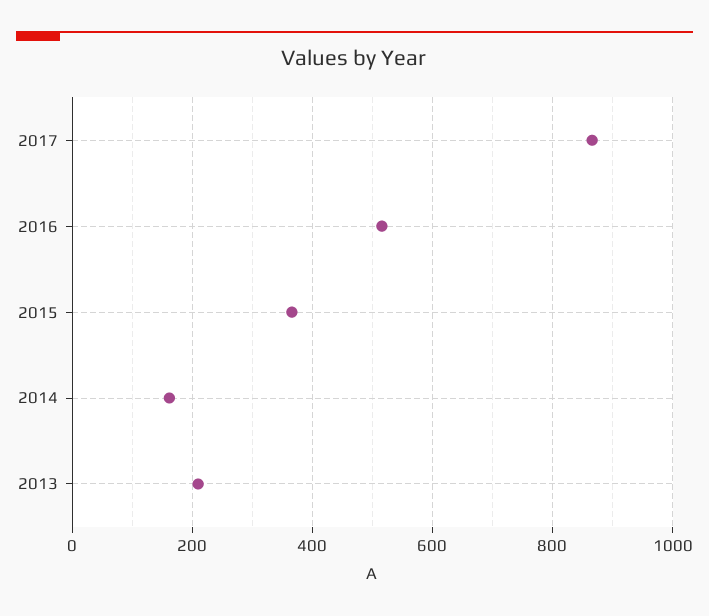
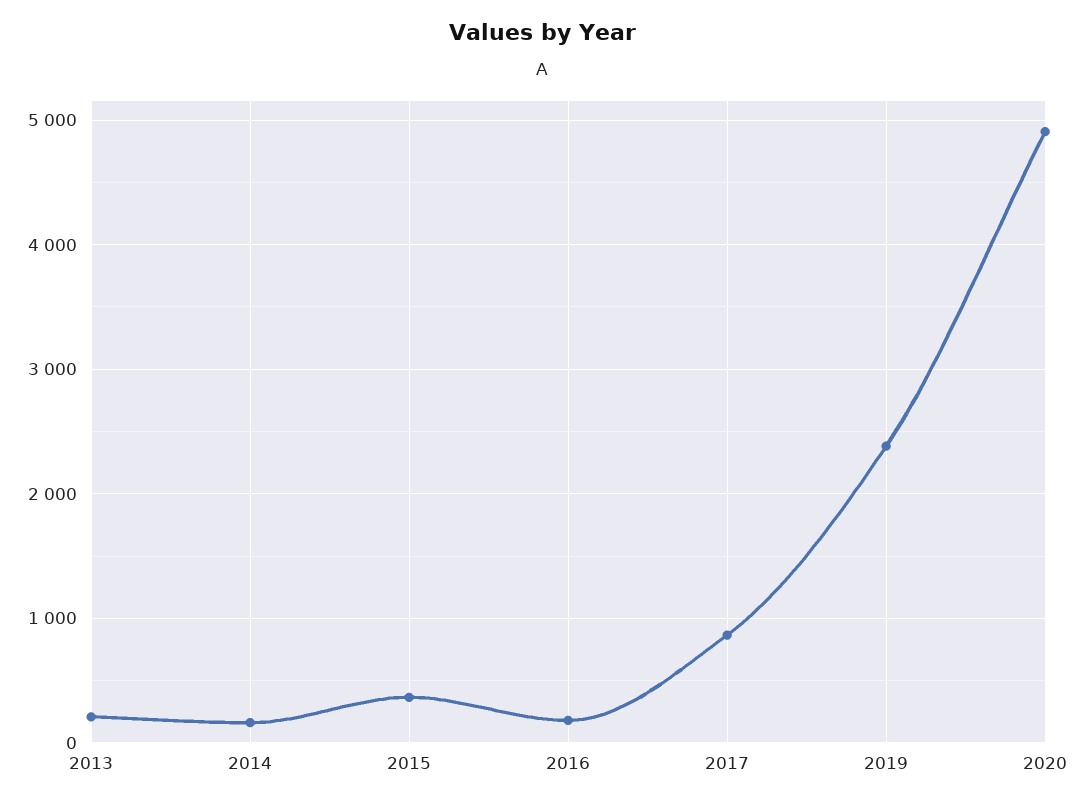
2016: 520 -> 200
2019: none -> 2400
2020: none -> 4900

